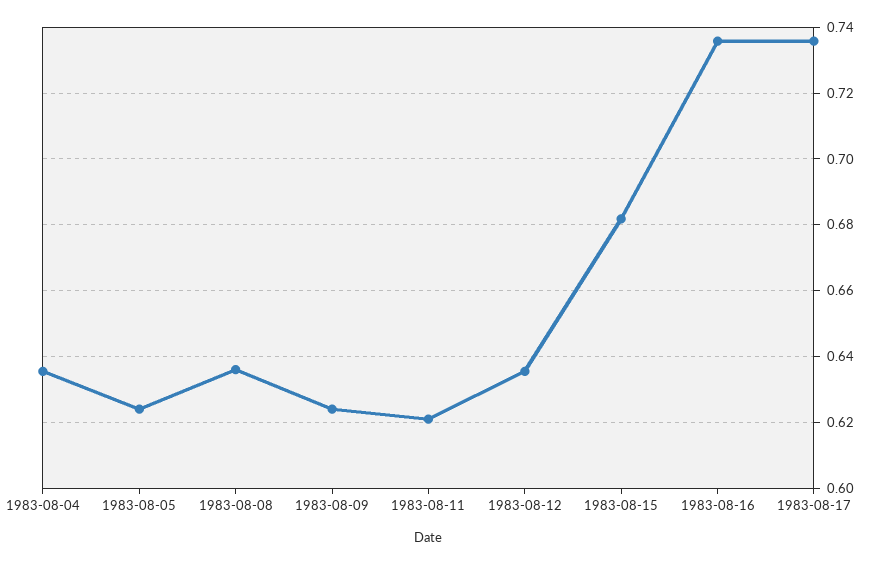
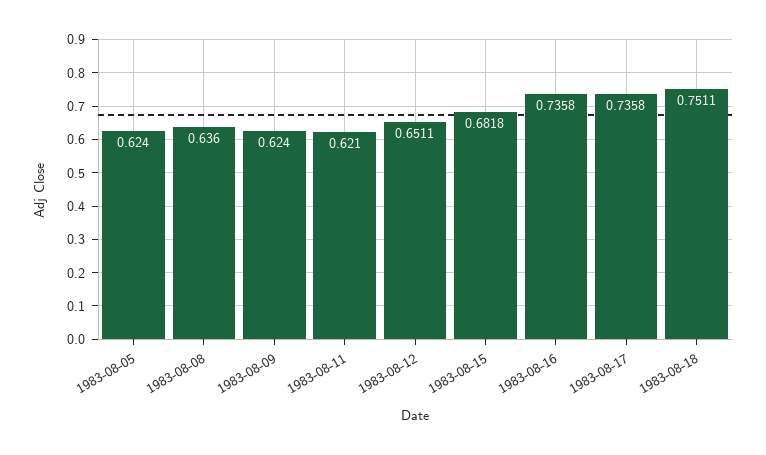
1983-08-04: 0.636 -> none
1983-08-12: 0.636 -> 0.6511
1983-08-18: none -> 0.7511

